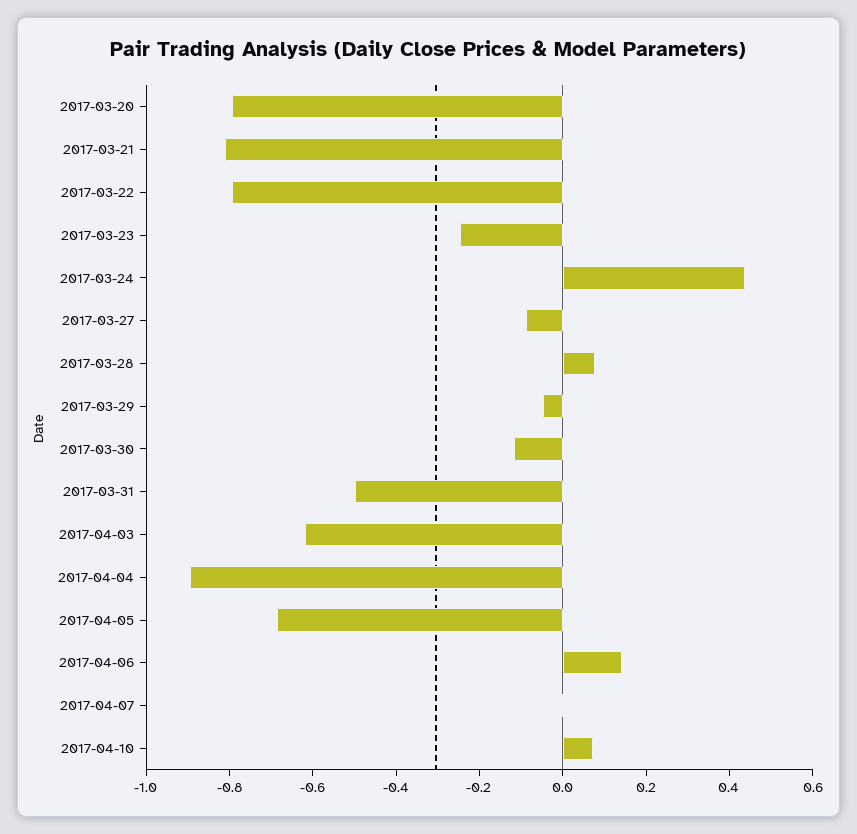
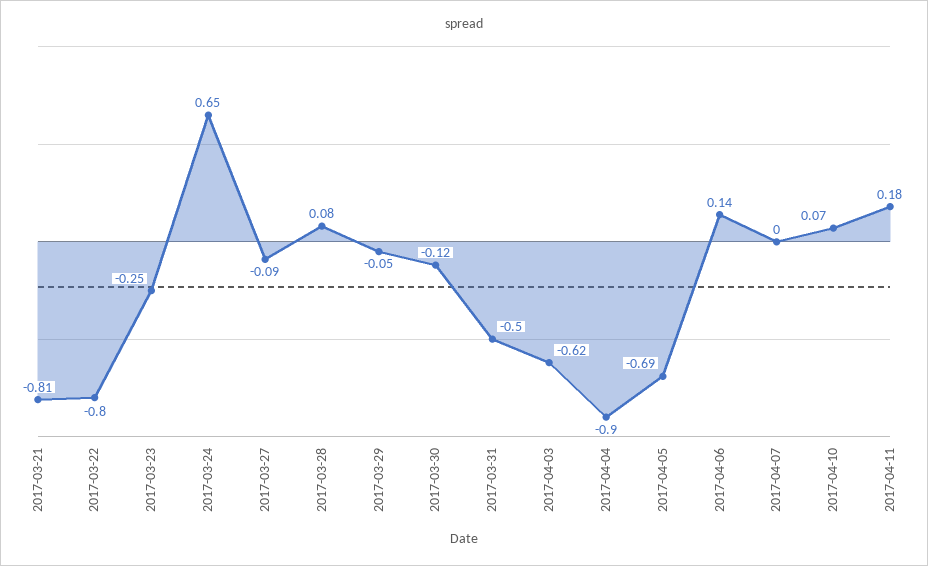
2017-03-20: -0.8 -> none
2017-03-24: 0.45 -> 0.65
2017-04-11: none -> 0.18

